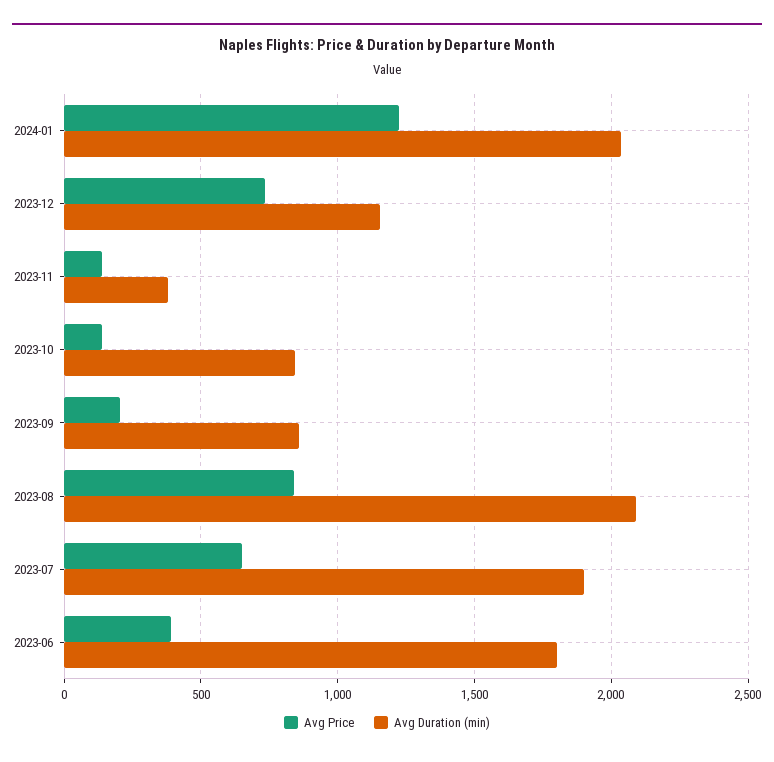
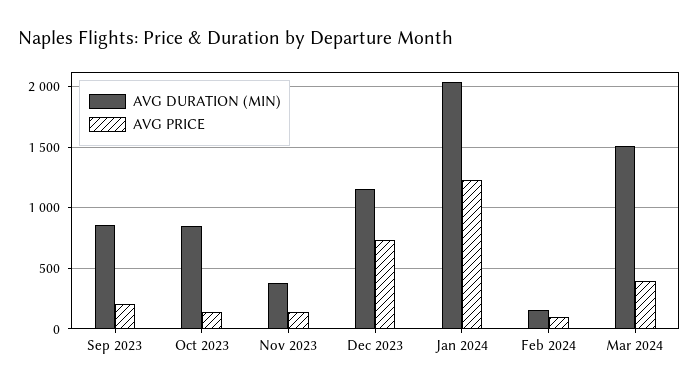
Avg Price, 2023-08: 850 -> none
Avg Duration (min), 2023-08: 2100 -> none
Avg Price, 2023-07: 650 -> none
Avg Duration (min), 2023-07: 1900 -> none
Avg Price, 2023-06: 400 -> none
Avg Duration (min), 2023-06: 1800 -> none
Avg Duration (min), Feb 2024: none -> 150
Avg Price, Feb 2024: none -> 100
Avg Duration (min), Mar 2024: none -> 1500
Avg Price, Mar 2024: none -> 400

